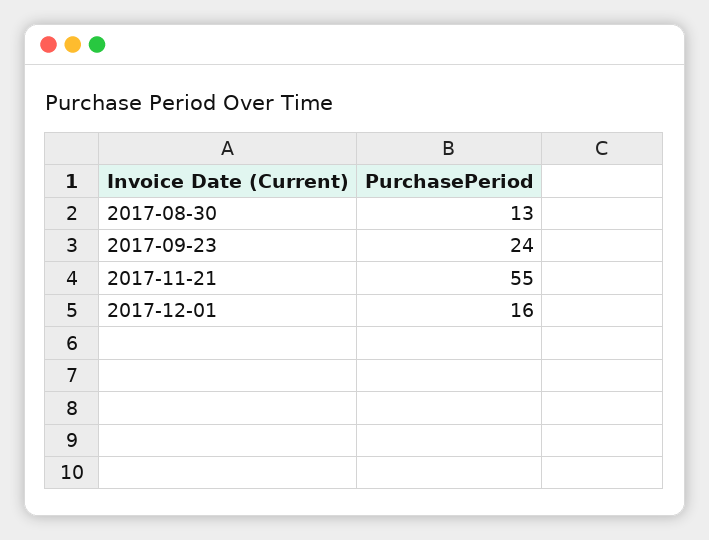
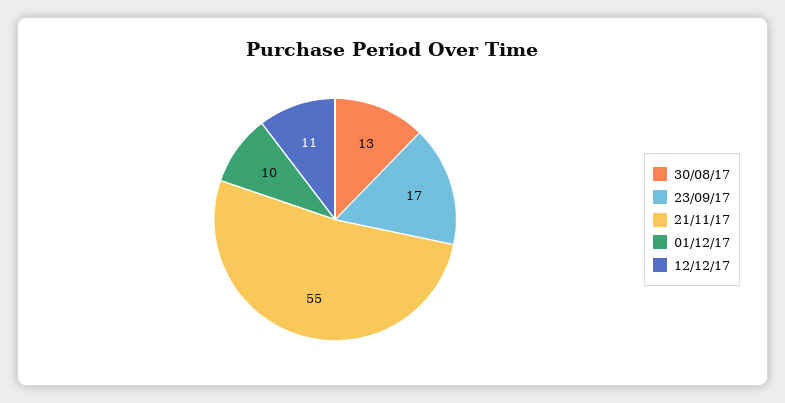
2017-09-23: 24 -> 17
2017-12-01: 16 -> 10
12/12/17: none -> 11

